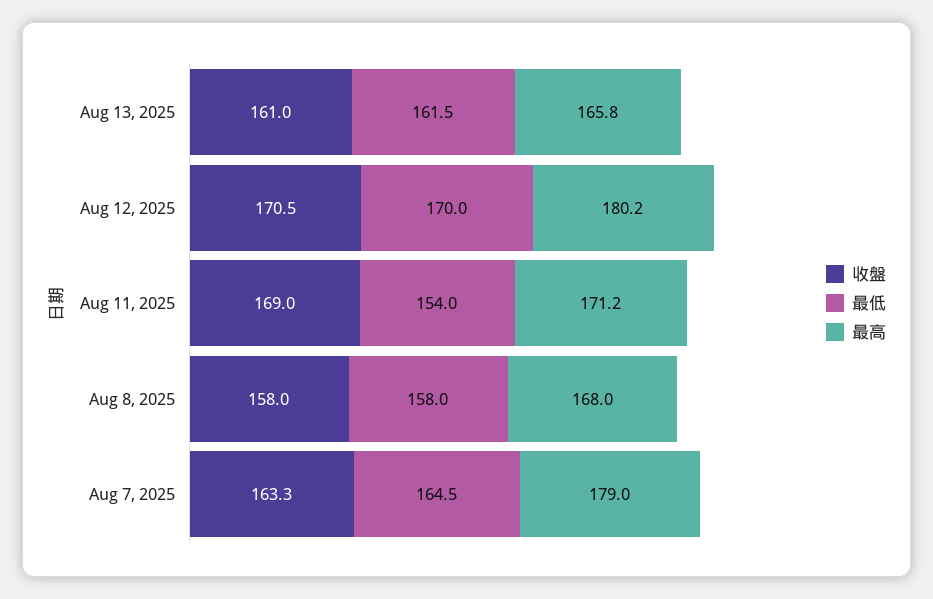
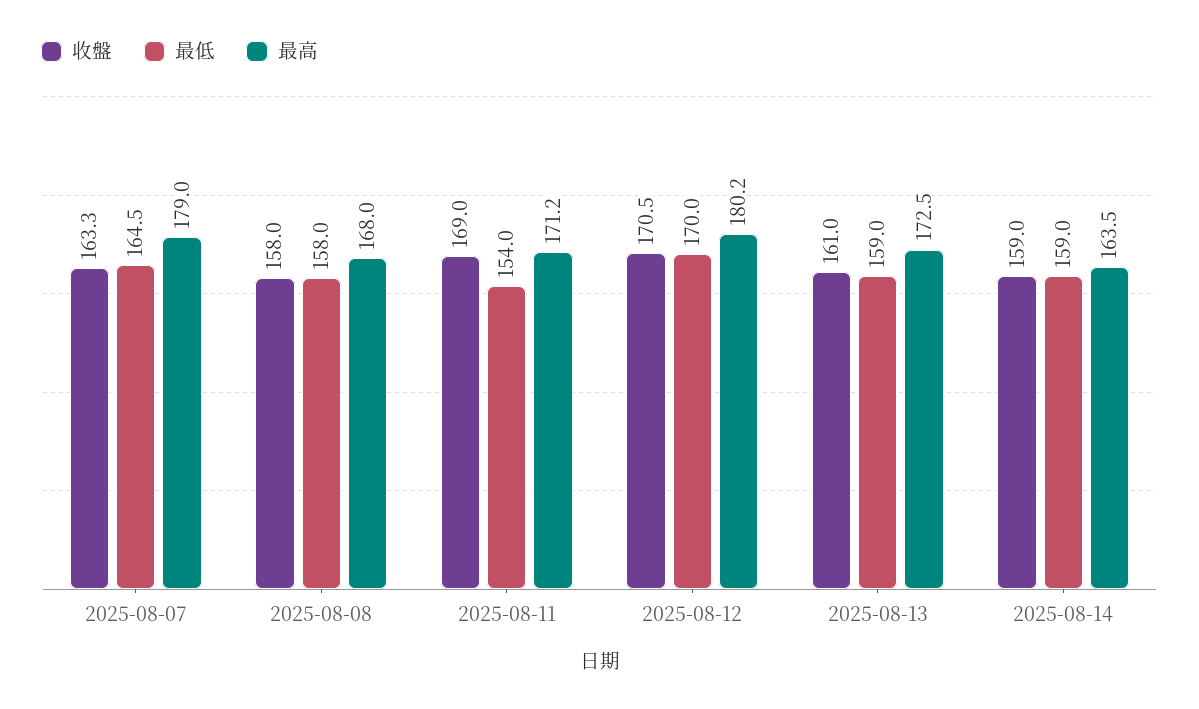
最低, Aug 13, 2025: 161.5 -> 159
最高, Aug 13, 2025: 165.8 -> 172.5
收盤, 2025-08-14: none -> 159
最低, 2025-08-14: none -> 159
最高, 2025-08-14: none -> 163.5

